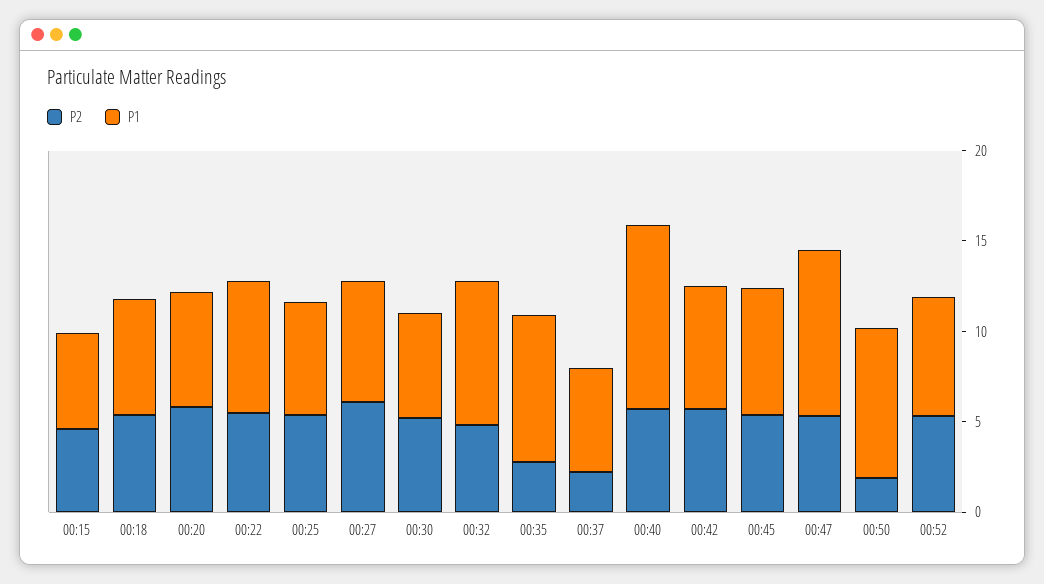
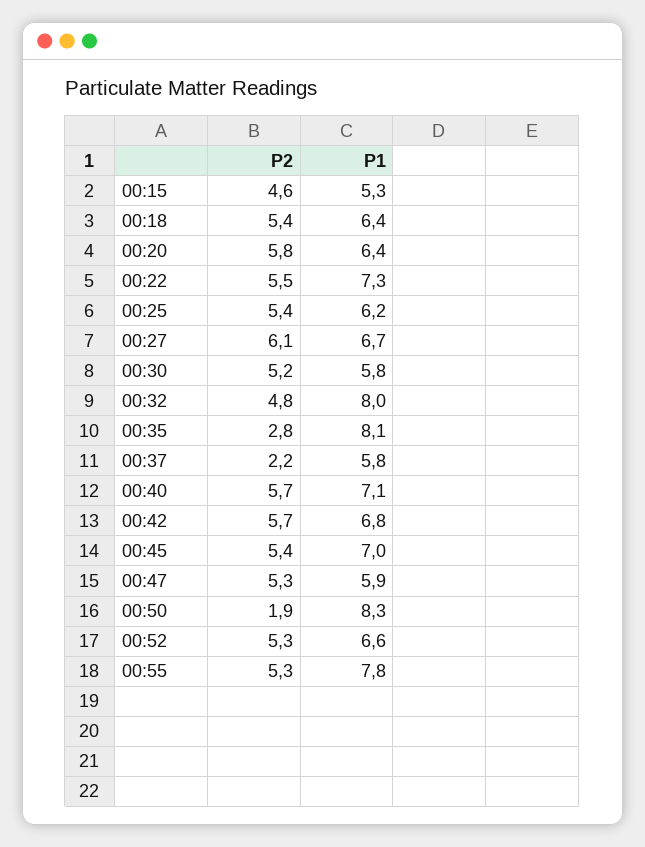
P1, 00:40: 10 -> 7.1
P1, 00:47: 9 -> 5.9
P2, 00:55: none -> 5.3
P1, 00:55: none -> 7.8

